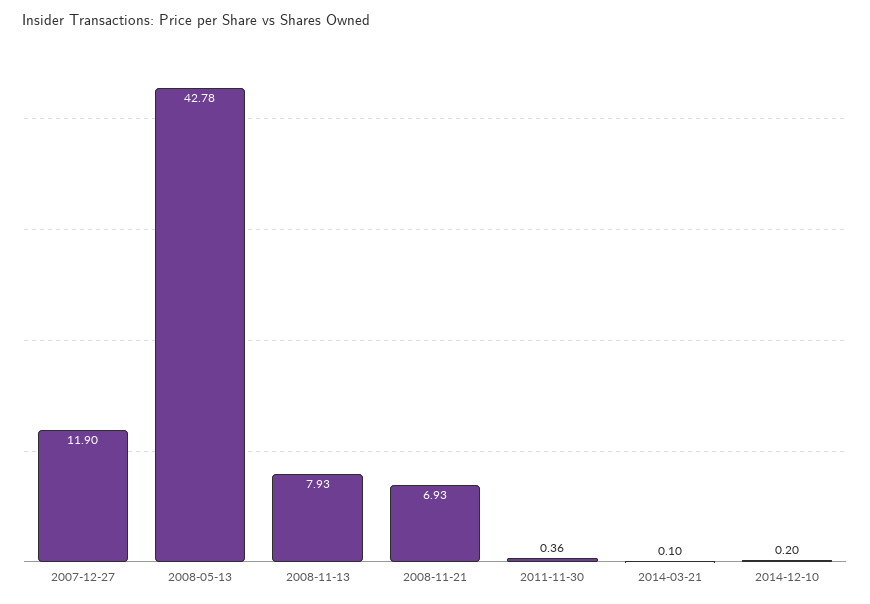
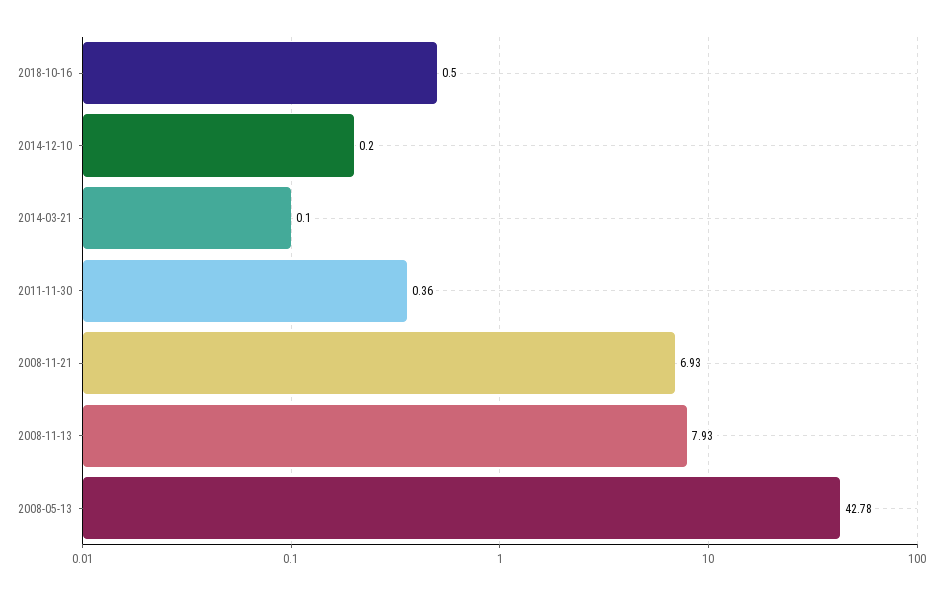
2007-12-27: 11.9 -> none
2018-10-16: none -> 0.5

